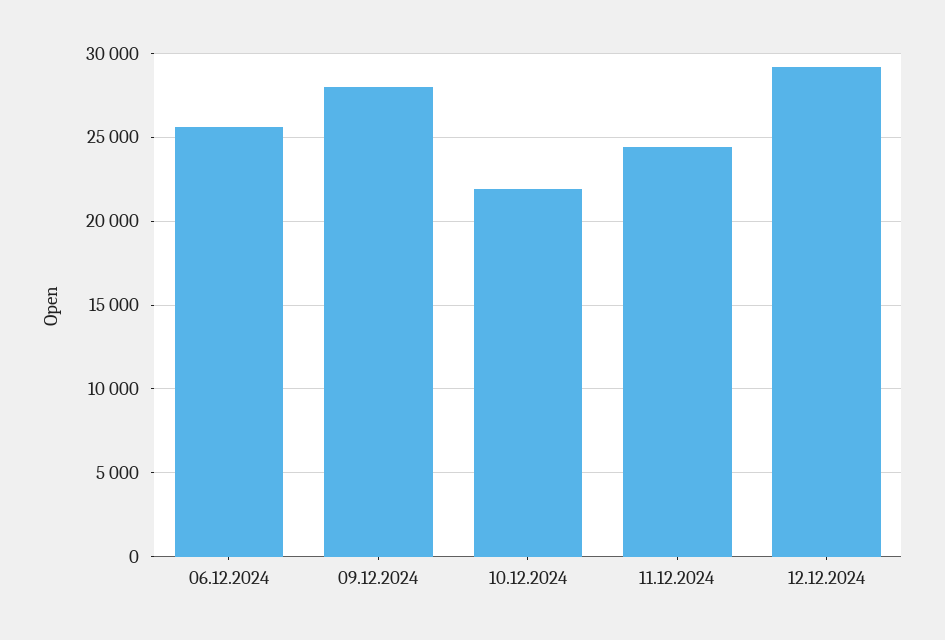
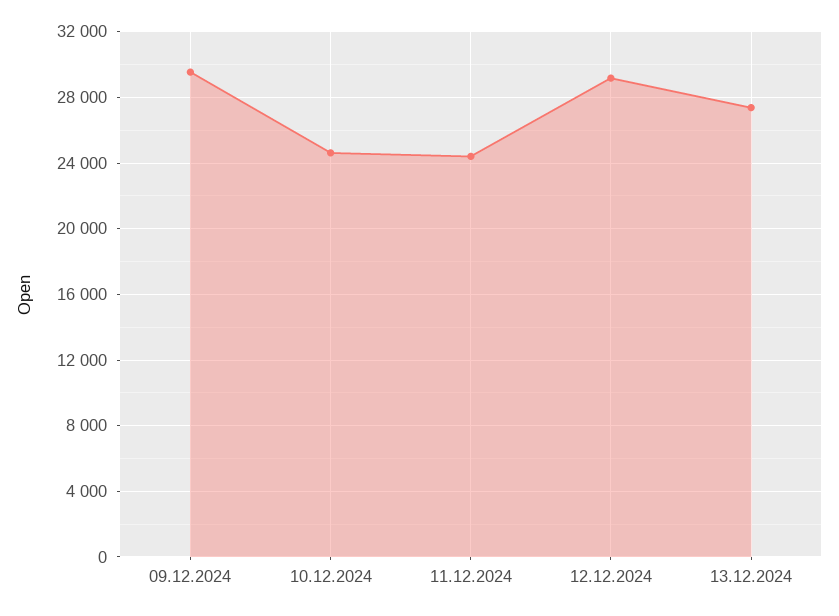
06.12.2024: 25500 -> none
09.12.2024: 28000 -> 29500
10.12.2024: 22000 -> 24500
13.12.2024: none -> 27500

